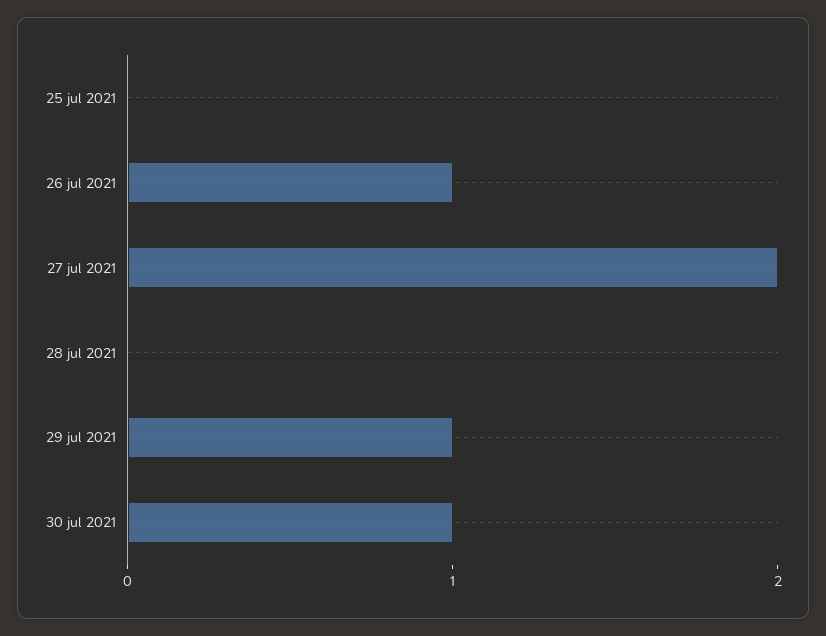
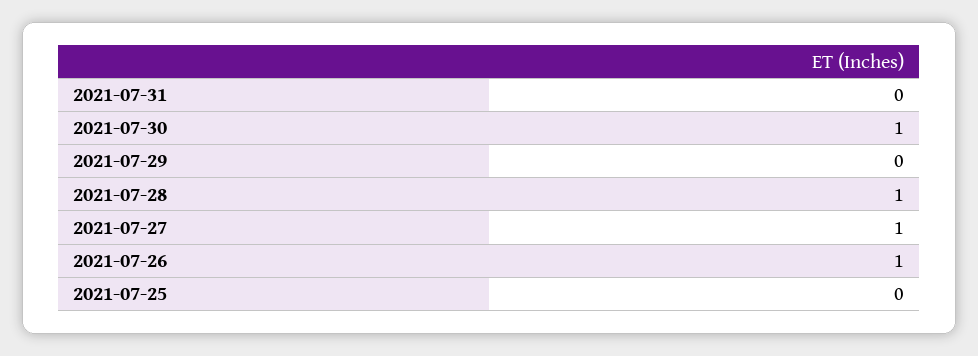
27 jul 2021: 2 -> 1
28 jul 2021: 0 -> 1
29 jul 2021: 1 -> 0
2021-07-31: none -> 0

